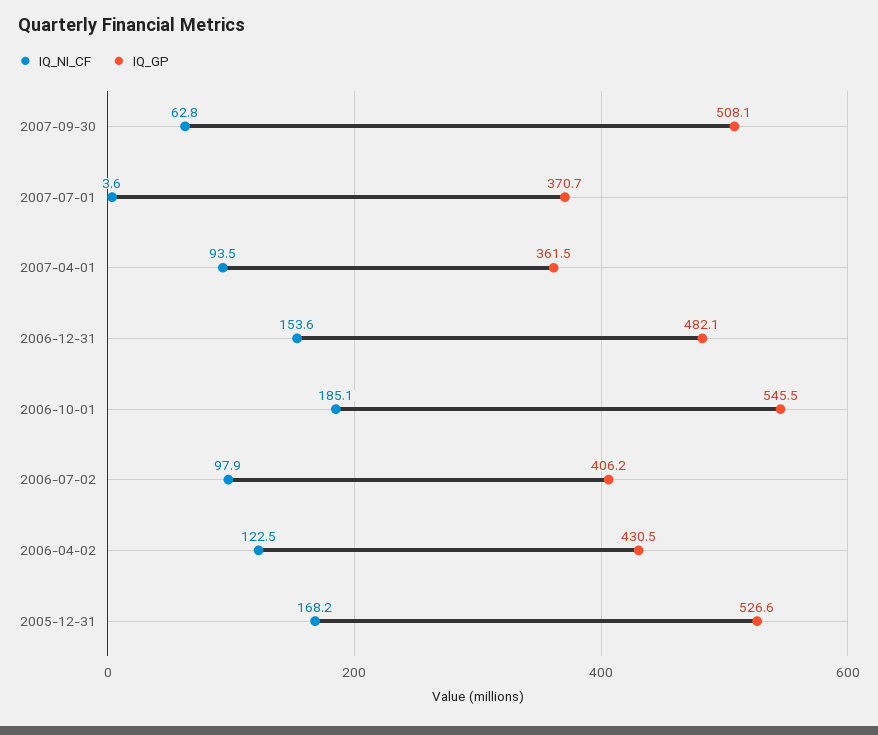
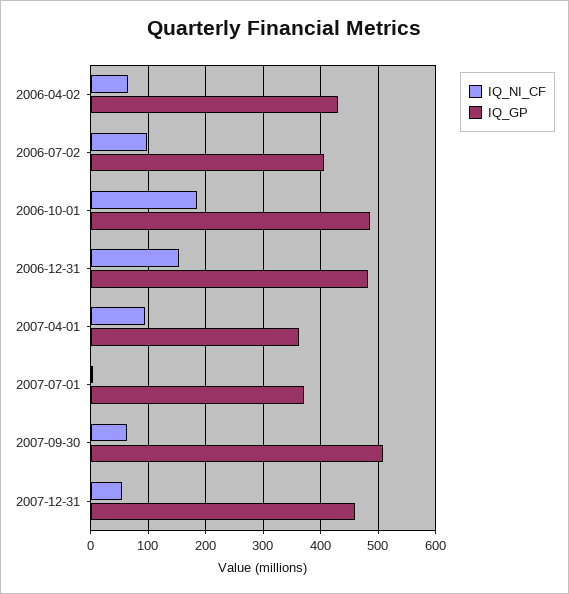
IQ_GP, 2006-10-01: 545.5 -> 480
IQ_NI_CF, 2006-04-02: 122.5 -> 60
IQ_NI_CF, 2005-12-31: 168.2 -> none
IQ_GP, 2005-12-31: 526.6 -> none
IQ_NI_CF, 2007-12-31: none -> 60
IQ_GP, 2007-12-31: none -> 460

